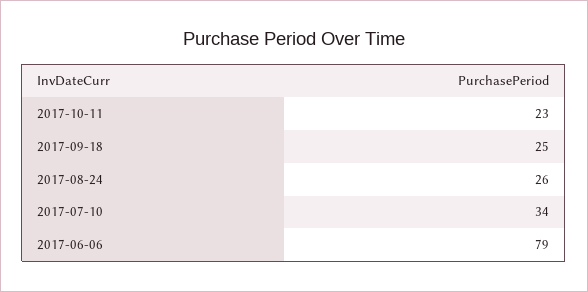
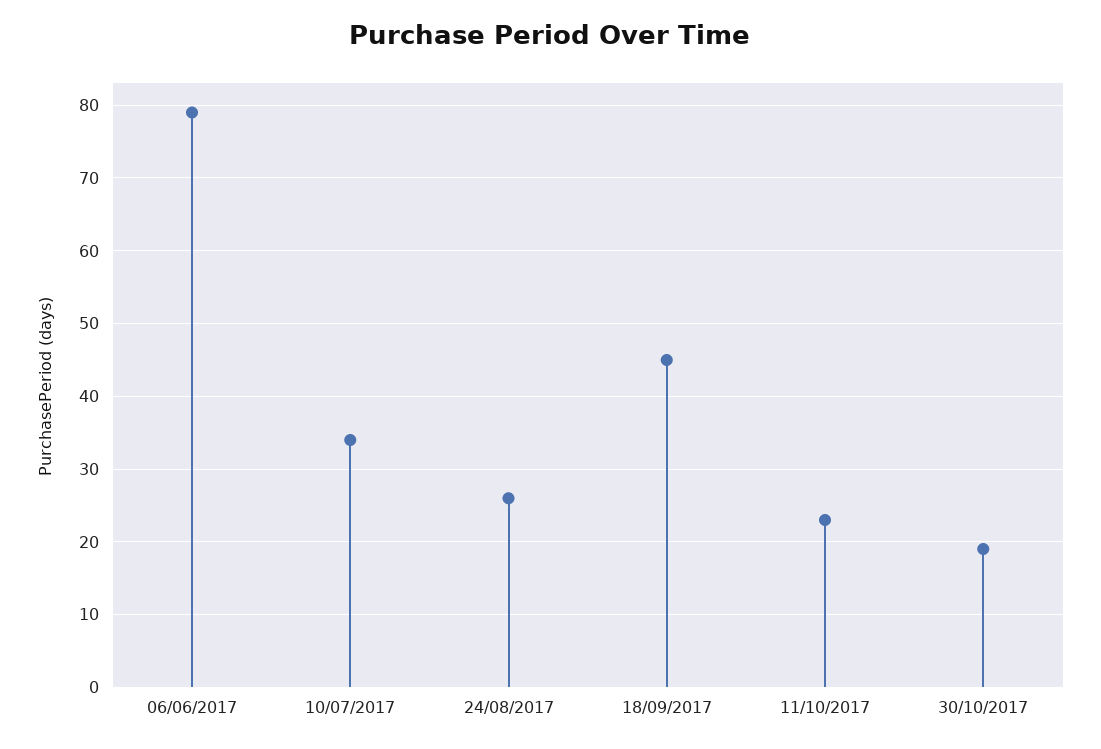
2017-09-18: 25 -> 45
30/10/2017: none -> 19

